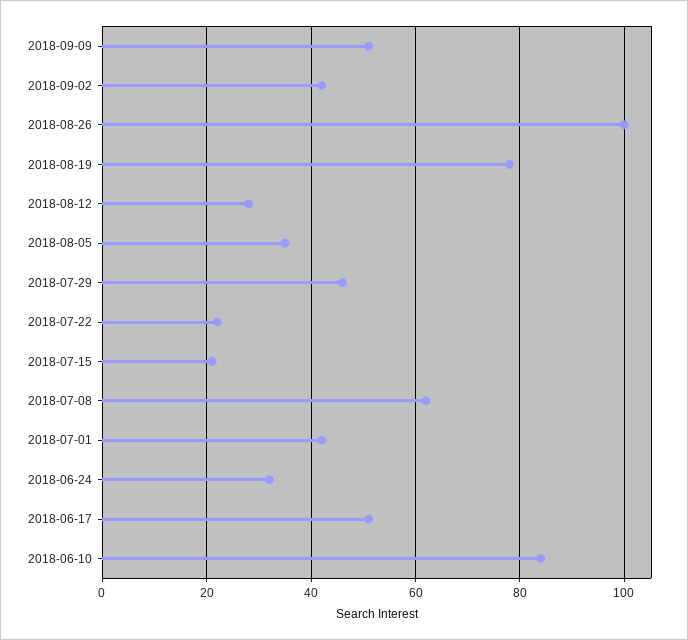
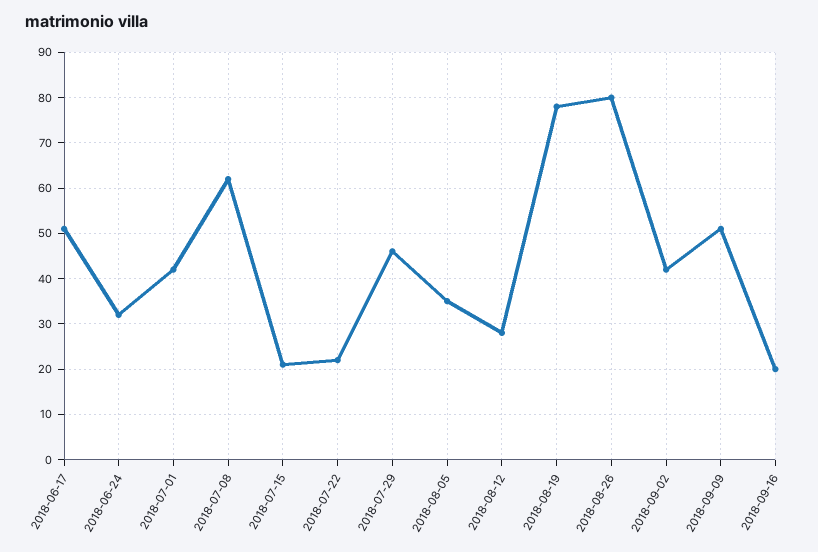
2018-08-26: 100 -> 80
2018-06-10: 85 -> none
2018-09-16: none -> 20

